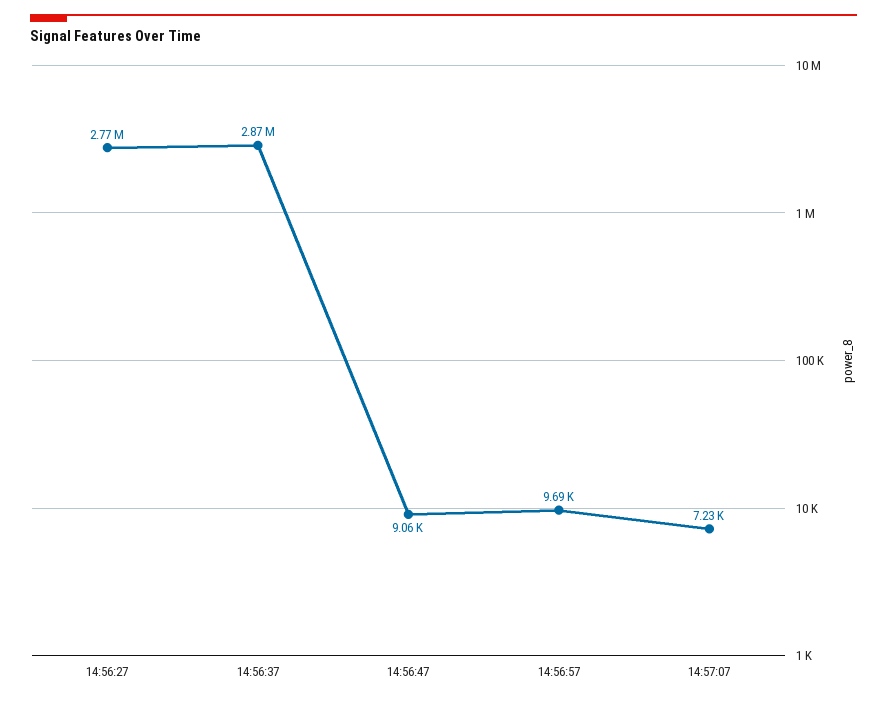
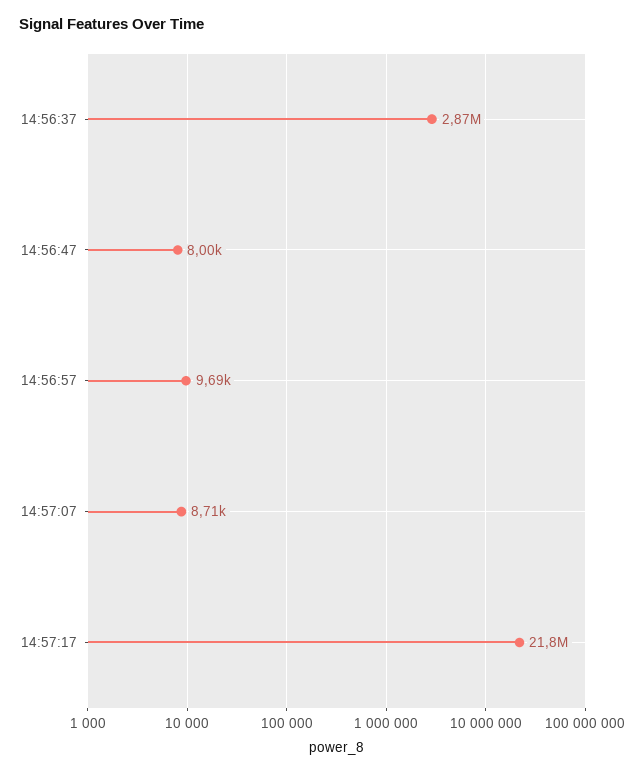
14:56:27: 2770000 -> none
14:56:47: 9060 -> 8000
14:57:07: 7230 -> 8710
14:57:17: none -> 21800000

